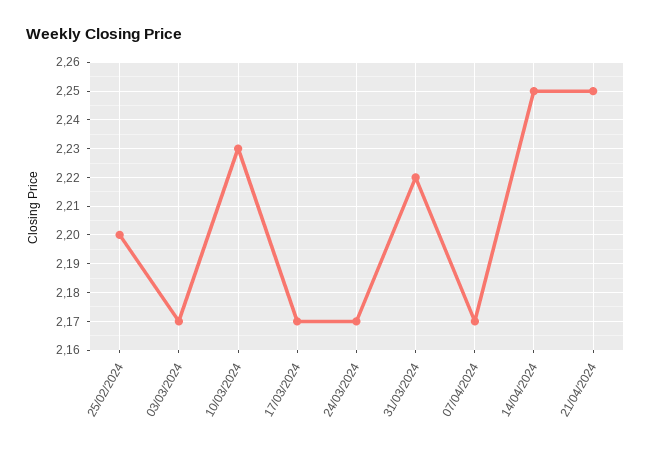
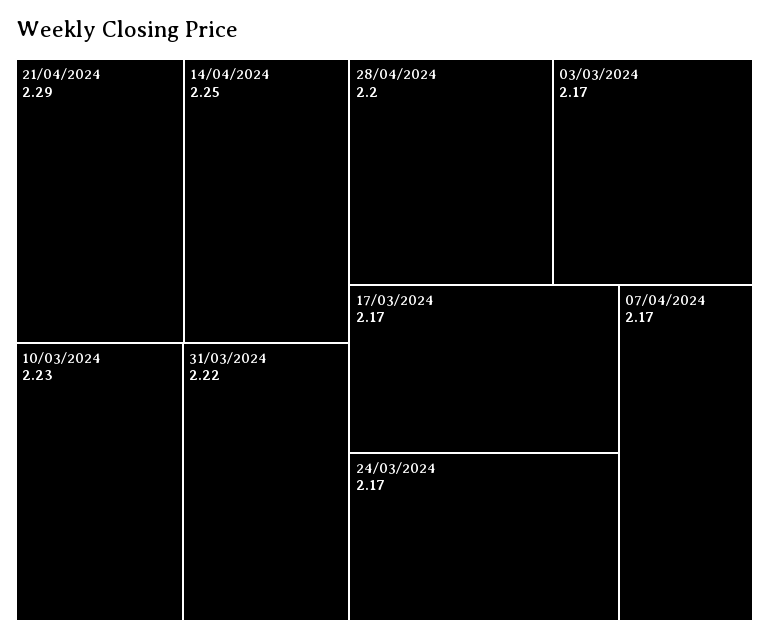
25/02/2024: 2.2 -> none
21/04/2024: 2.25 -> 2.29
28/04/2024: none -> 2.2

